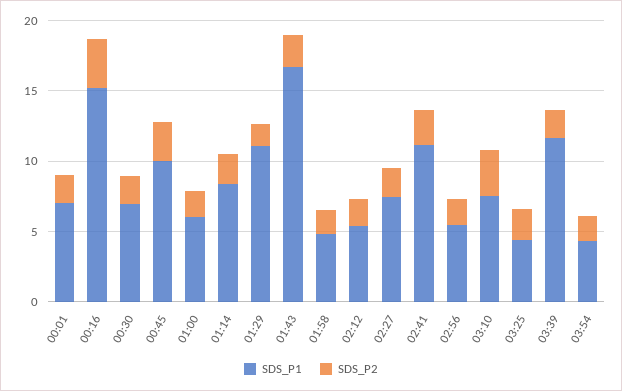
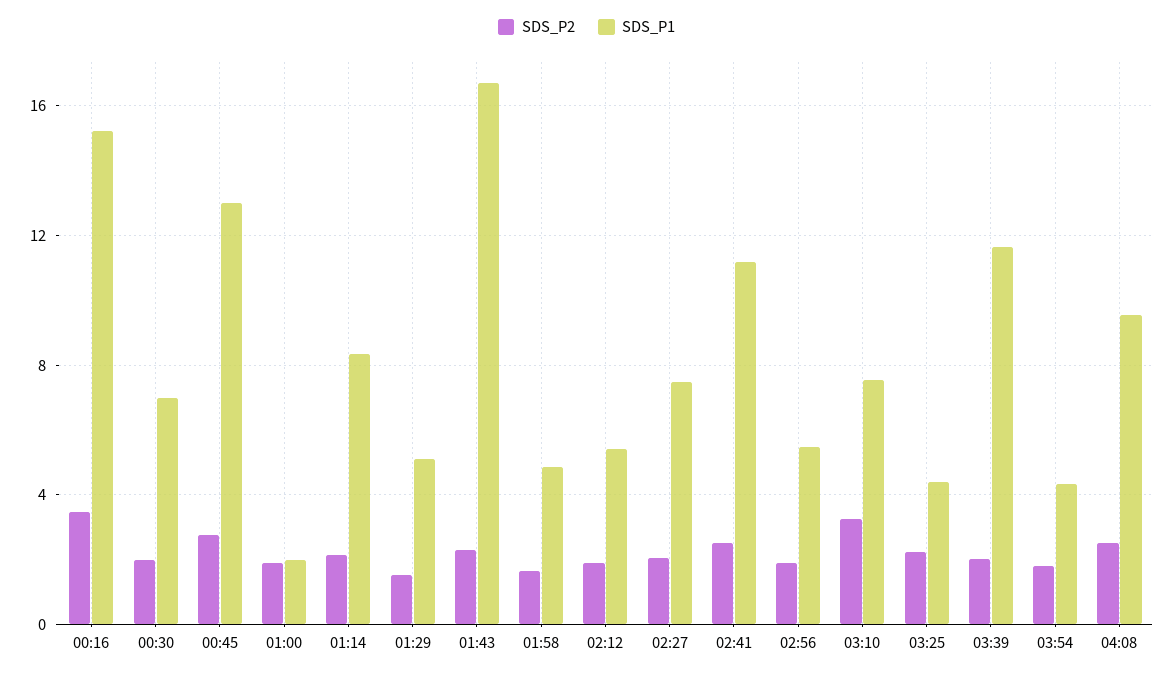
SDS_P1, 00:01: 7 -> none
SDS_P2, 00:01: 2 -> none
SDS_P1, 00:45: 10 -> 13
SDS_P1, 01:00: 6 -> 2
SDS_P1, 01:29: 11 -> 5
SDS_P2, 04:08: none -> 2.5
SDS_P1, 04:08: none -> 9.5

